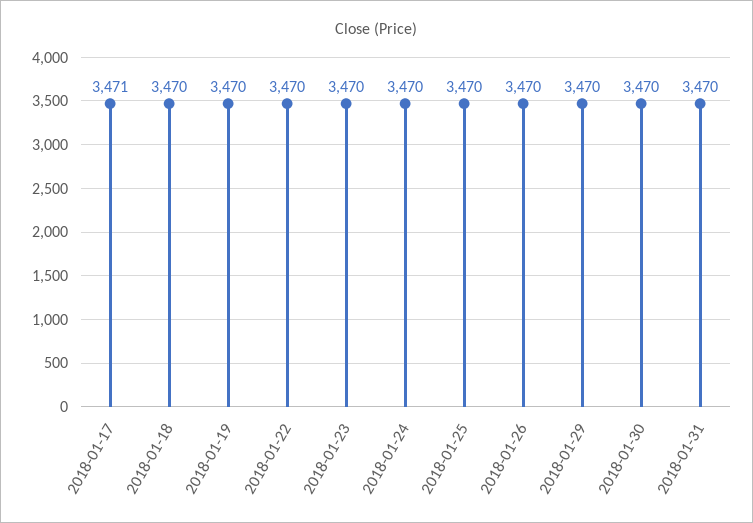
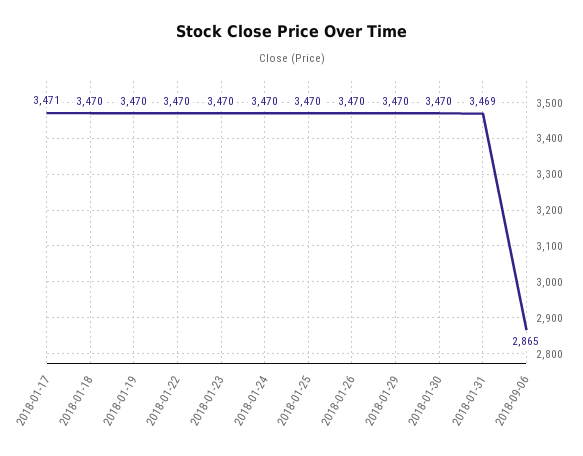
2018-01-31: 3470 -> 3469
2018-09-06: none -> 2865

